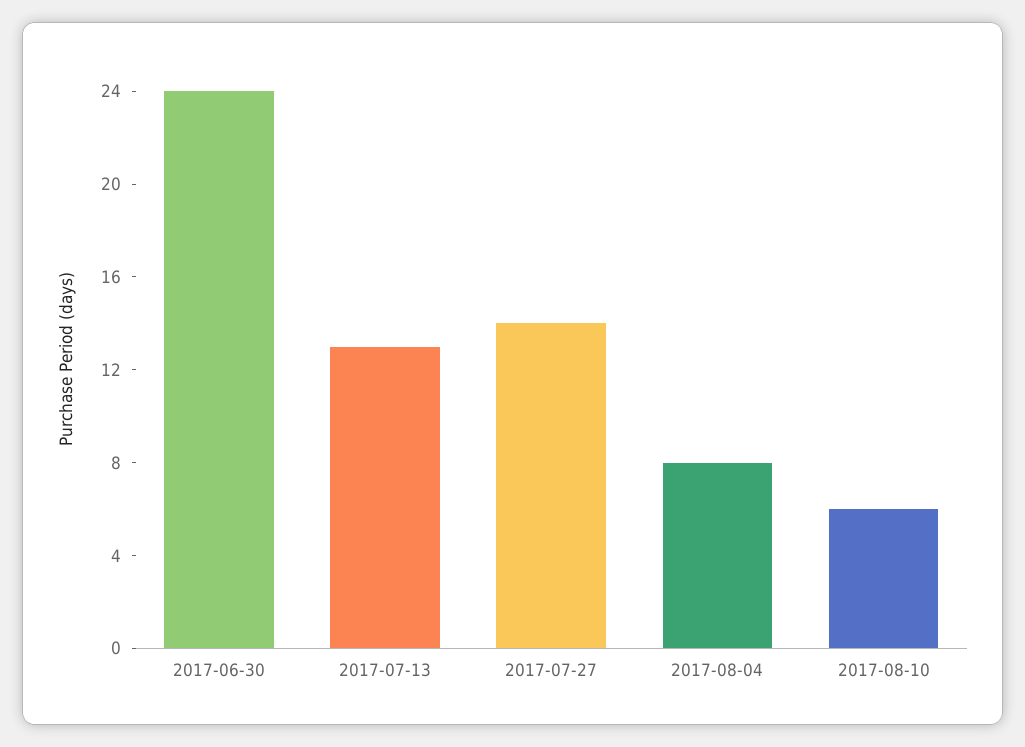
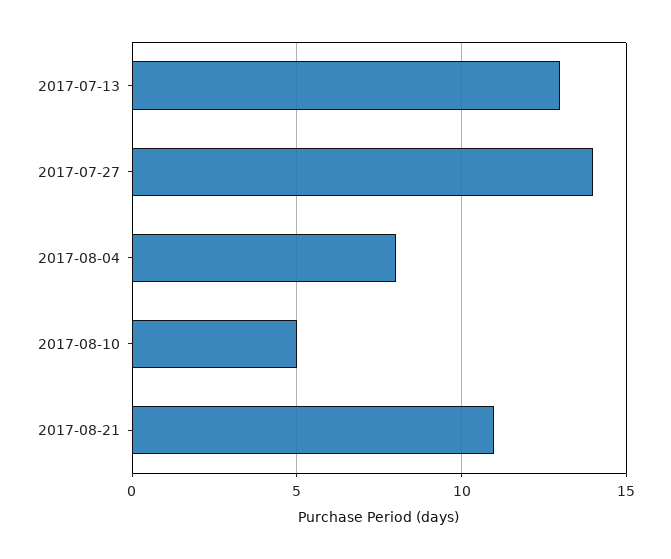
2017-06-30: 24 -> none
2017-08-10: 6 -> 5
2017-08-21: none -> 11

